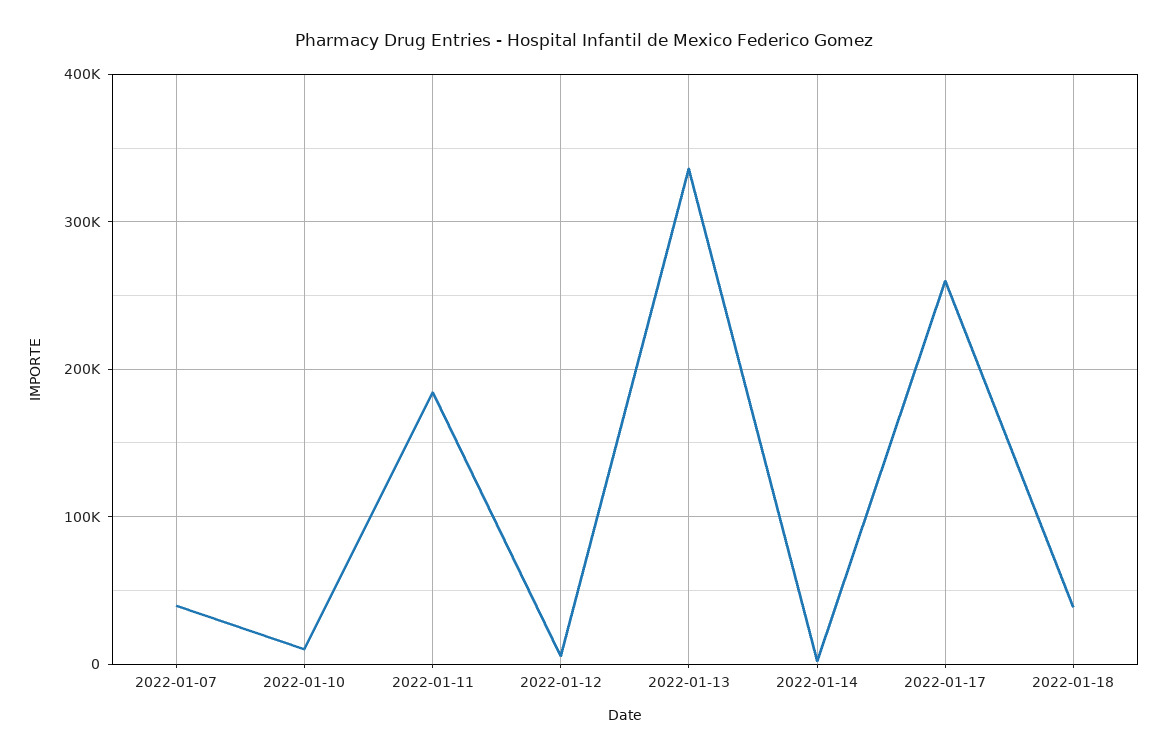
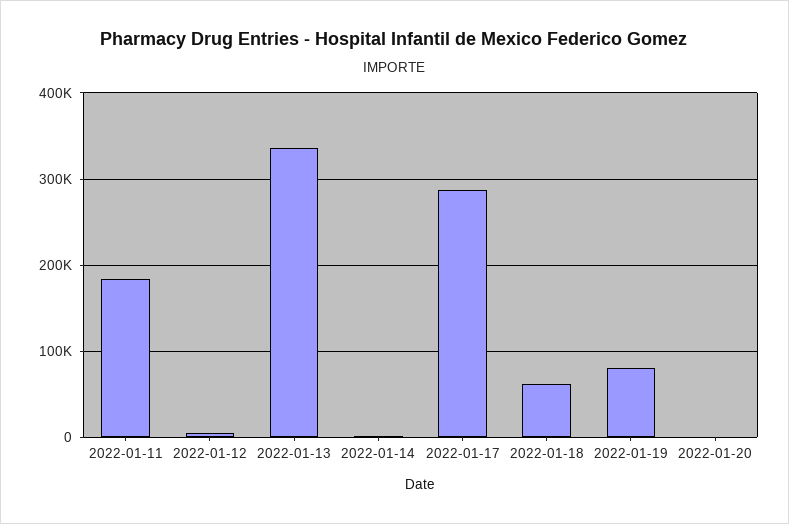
2022-01-07: 40000 -> none
2022-01-10: 10000 -> none
2022-01-17: 260000 -> 290000
2022-01-18: 40000 -> 60000
2022-01-19: none -> 80000
2022-01-20: none -> 0

